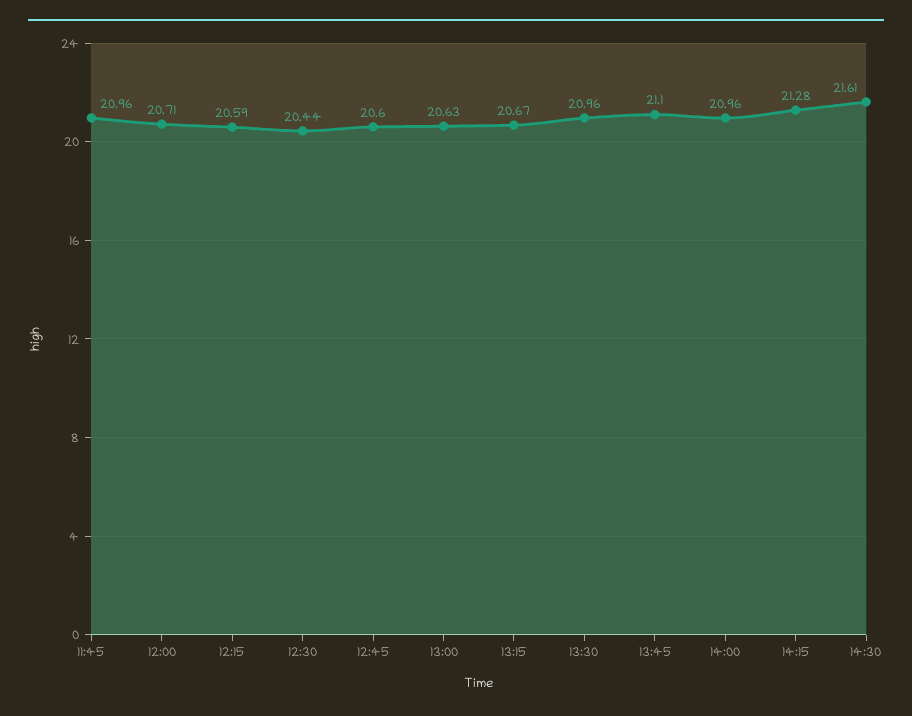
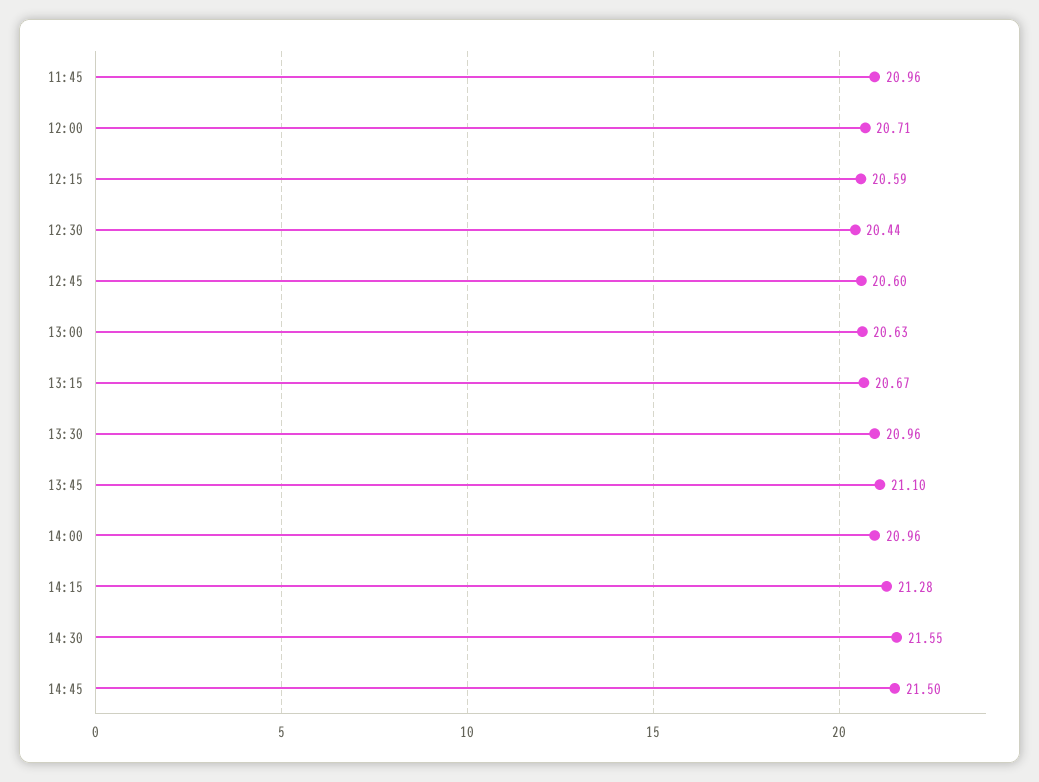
14:30: 21.61 -> 21.55
14:45: none -> 21.5

